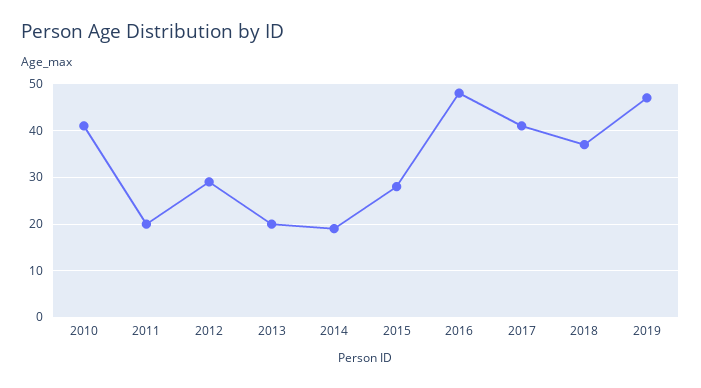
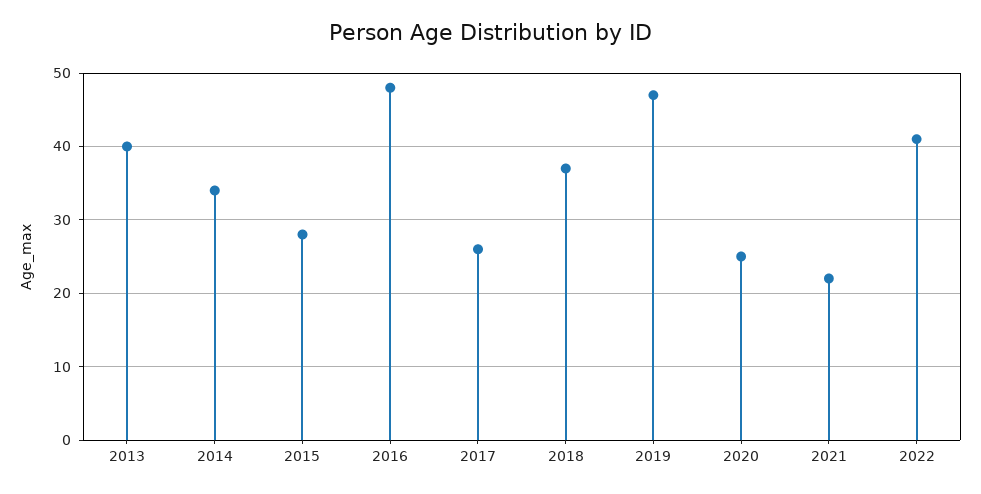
2010: 40 -> none
2011: 20 -> none
2012: 30 -> none
2013: 20 -> 40
2014: 20 -> 34
2017: 40 -> 26
2020: none -> 25
2021: none -> 22
2022: none -> 41

